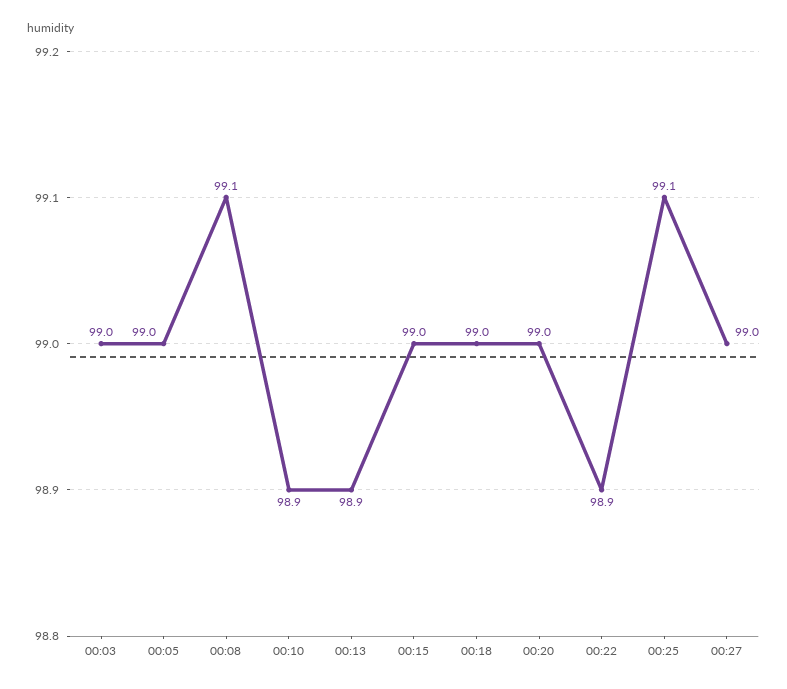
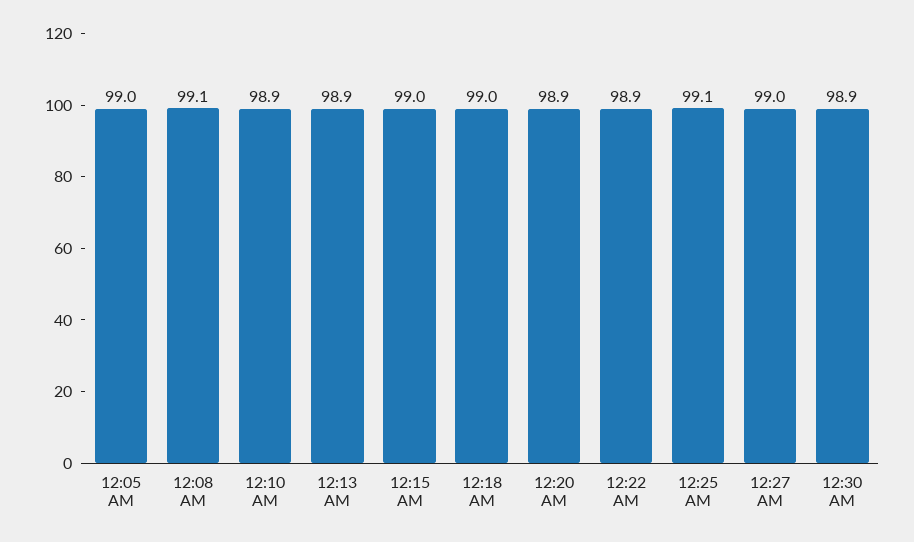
00:03: 99 -> none
00:20: 99 -> 98.9
12:30 AM: none -> 98.9

